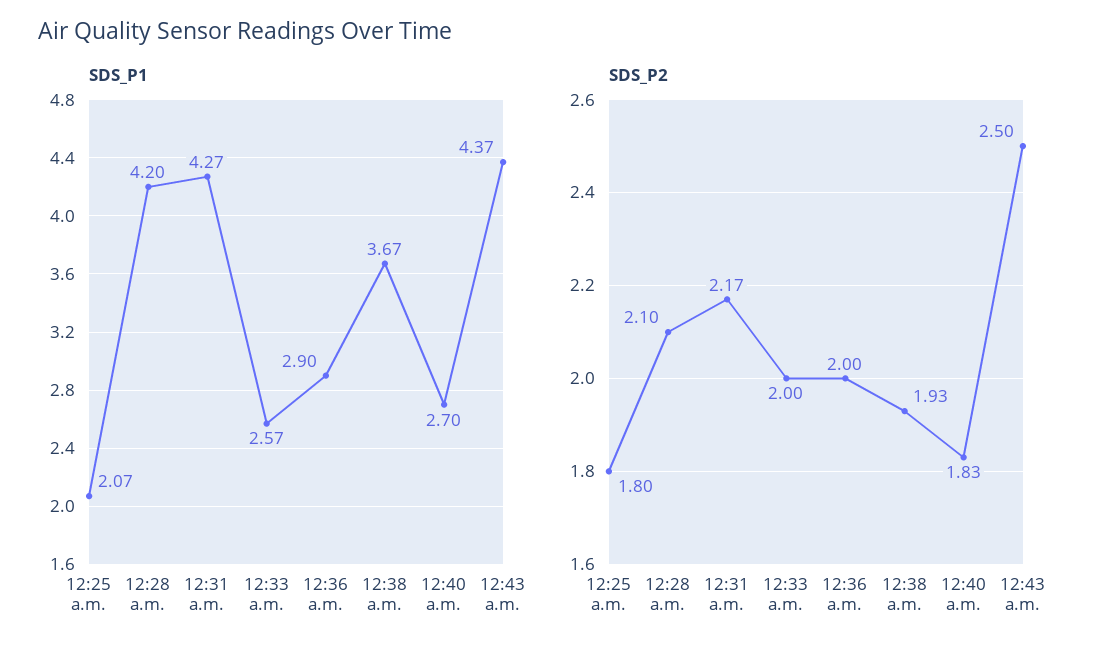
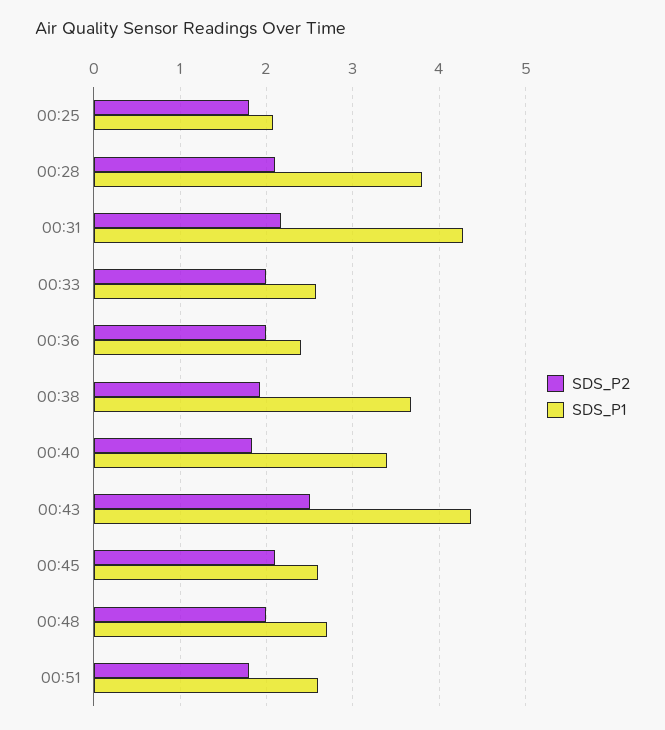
SDS_P1, 12:28 a.m.: 4.2 -> 3.8
SDS_P1, 12:36 a.m.: 2.9 -> 2.4
SDS_P1, 12:40 a.m.: 2.7 -> 3.4
SDS_P2, 00:45: none -> 2.1
SDS_P1, 00:45: none -> 2.6
SDS_P2, 00:48: none -> 2
SDS_P1, 00:48: none -> 2.7
SDS_P2, 00:51: none -> 1.8
SDS_P1, 00:51: none -> 2.6

